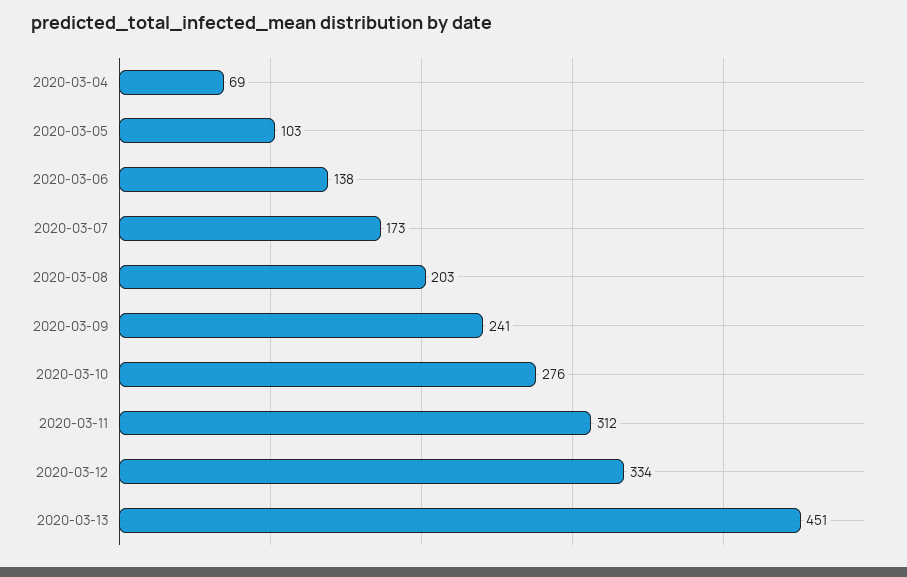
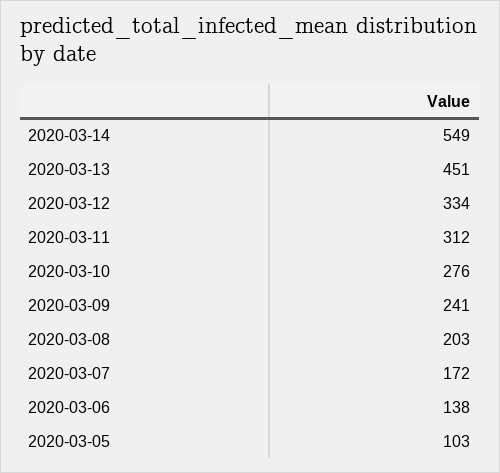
2020-03-04: 69 -> none
2020-03-07: 173 -> 172
2020-03-14: none -> 549

